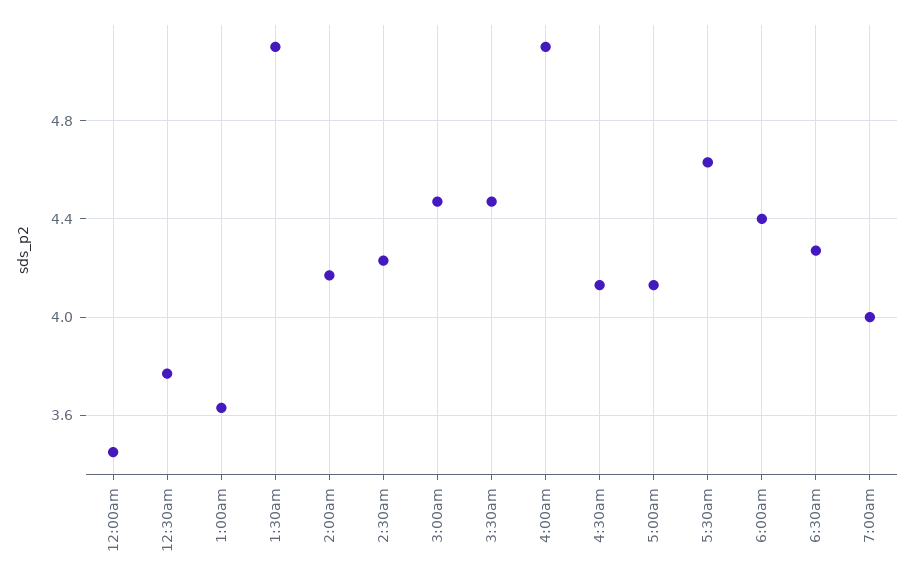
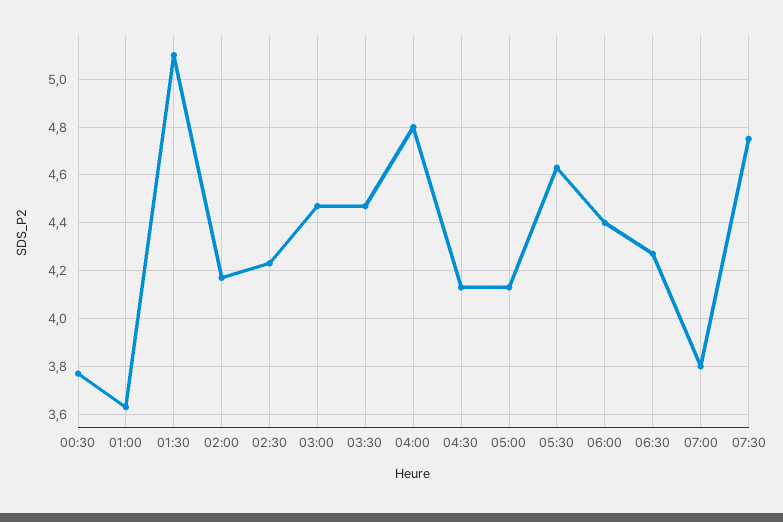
12:00am: 3.45 -> none
4:00am: 5.1 -> 4.8
7:00am: 4 -> 3.8
07:30: none -> 4.75

